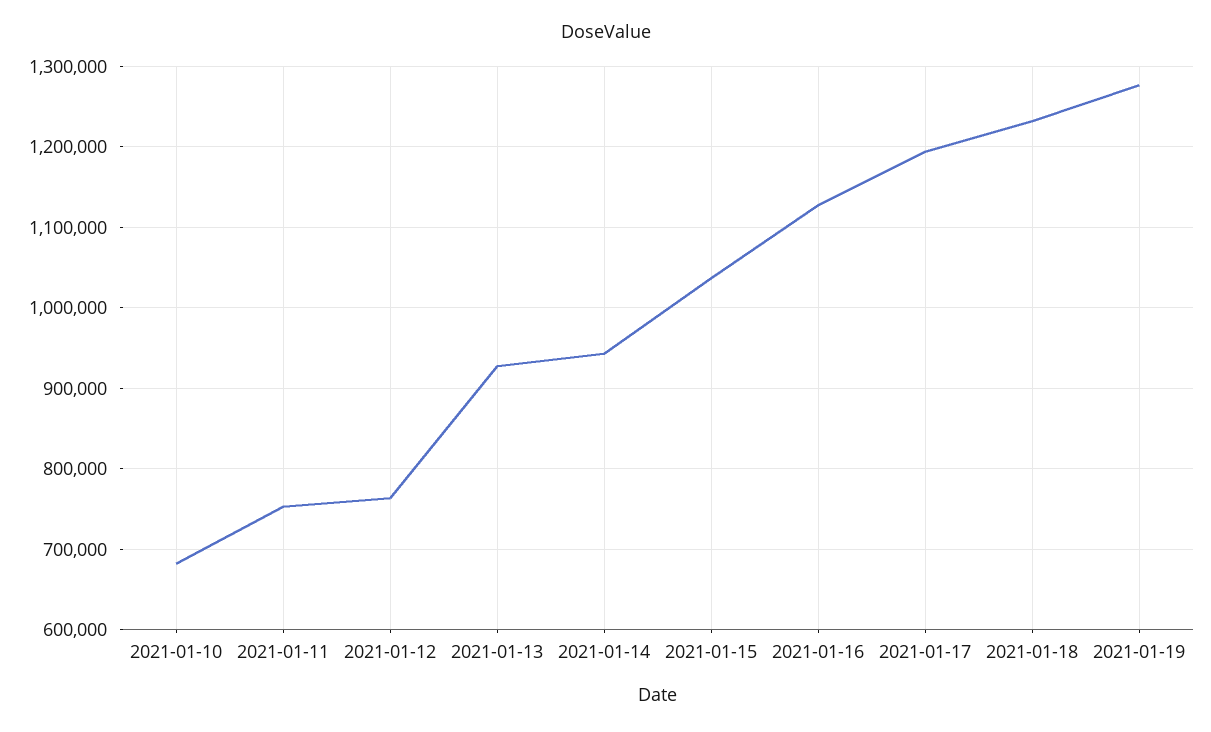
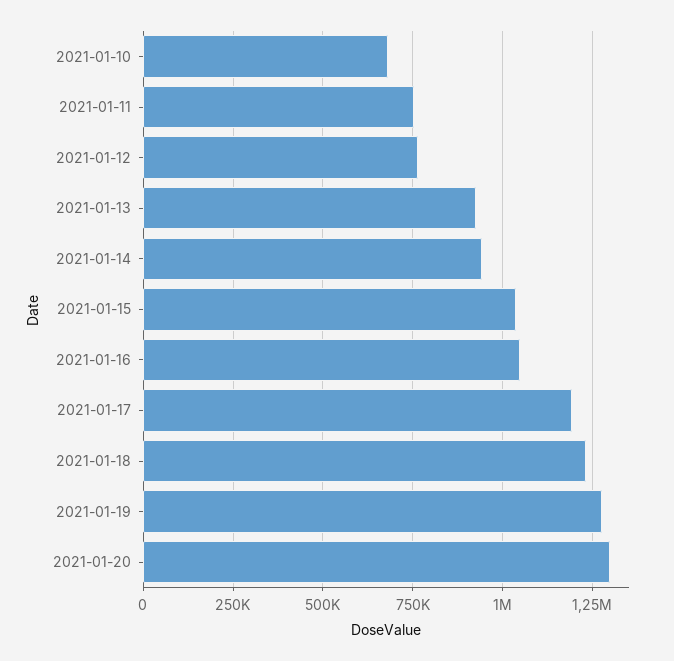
2021-01-16: 1130000 -> 1050000
2021-01-20: none -> 1300000

